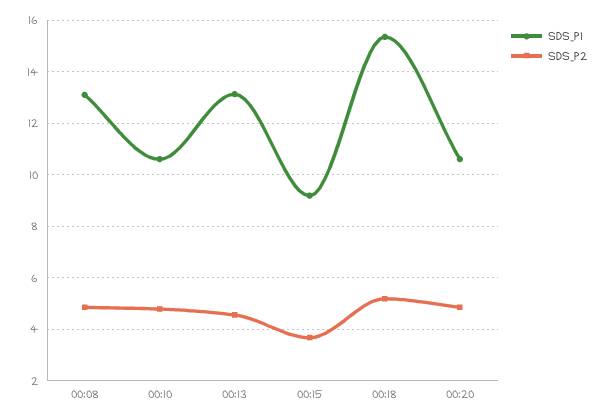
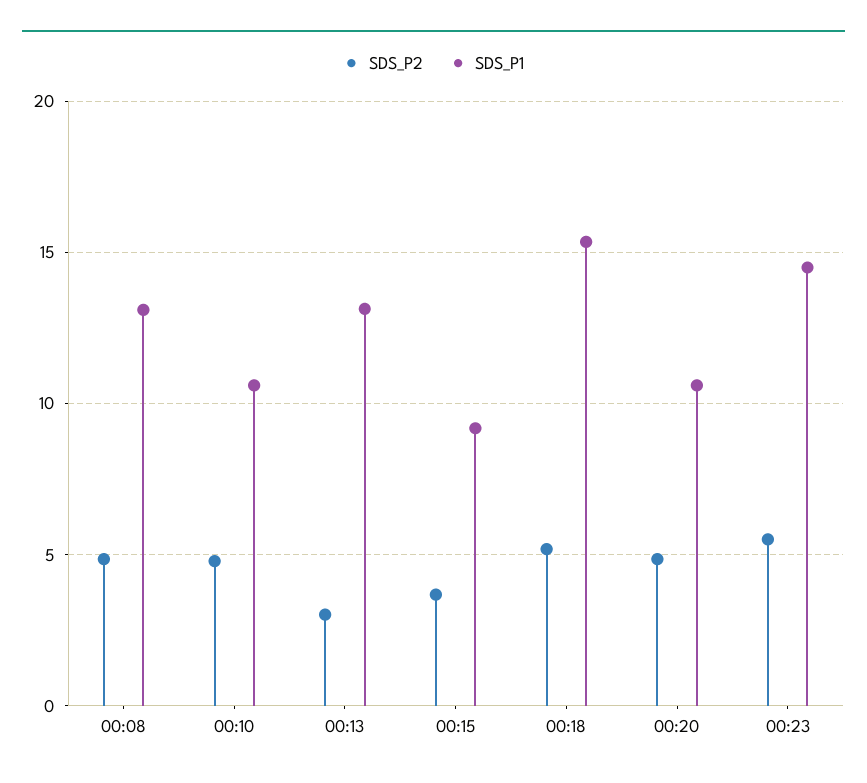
SDS_P2, 00:13: 4.5 -> 3
SDS_P2, 00:23: none -> 5.5
SDS_P1, 00:23: none -> 14.5

